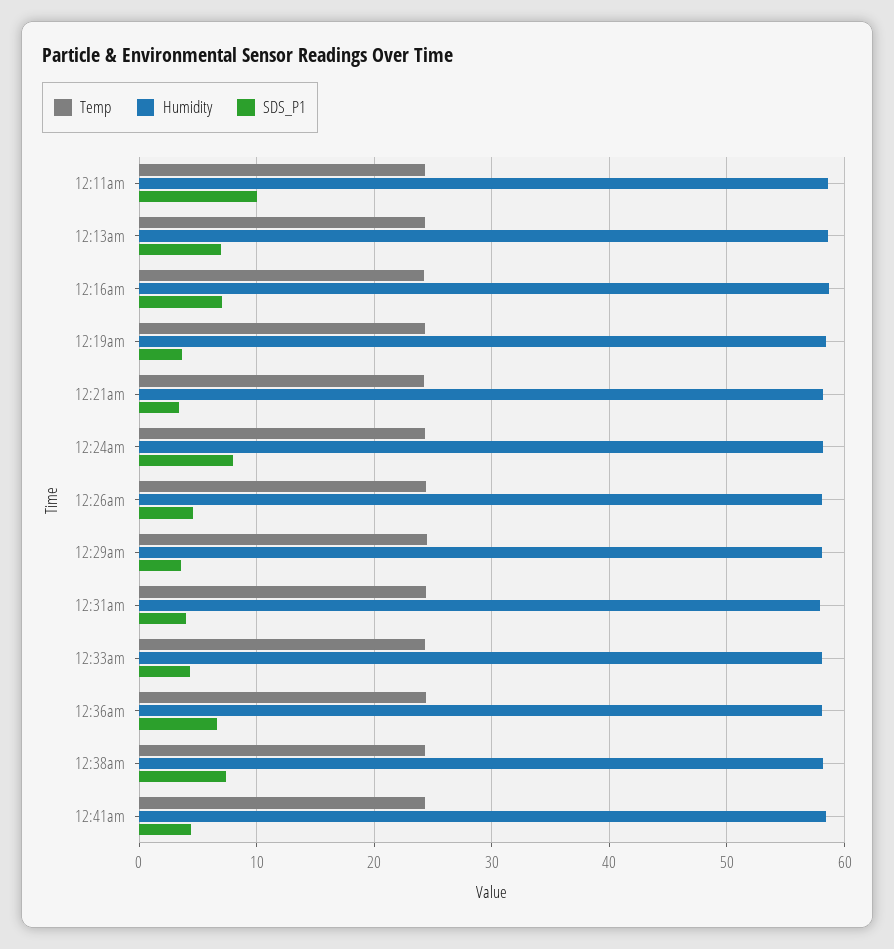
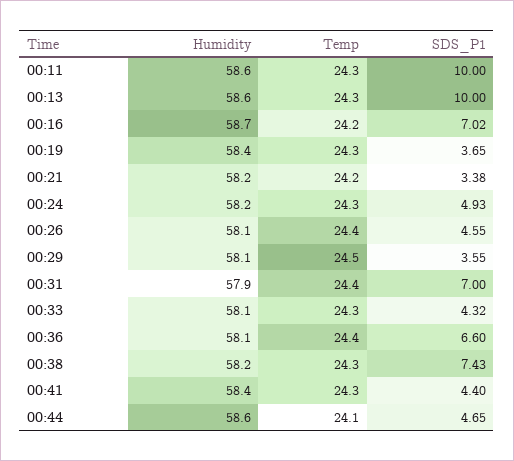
SDS_P1, 12:13am: 7 -> 10
SDS_P1, 12:24am: 8 -> 4.93
SDS_P1, 12:31am: 4 -> 7
Humidity, 00:44: none -> 58.6
Temp, 00:44: none -> 24.1
SDS_P1, 00:44: none -> 4.65

